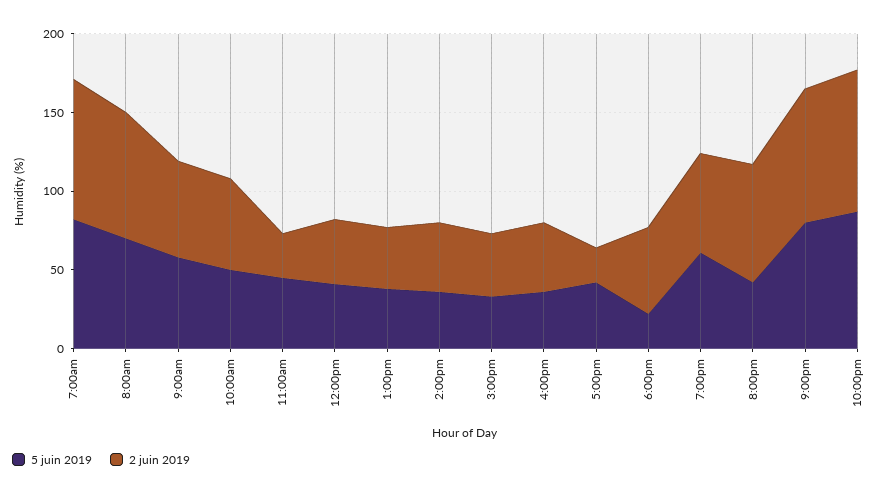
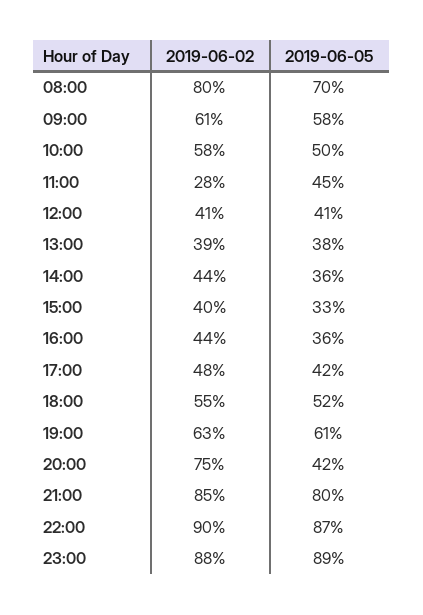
5 juin 2019, 7:00am: 80 -> none
2 juin 2019, 7:00am: 90 -> none
2 juin 2019, 5:00pm: 20 -> 48
5 juin 2019, 6:00pm: 20 -> 52
2 juin 2019, 23:00: none -> 88
5 juin 2019, 23:00: none -> 89

